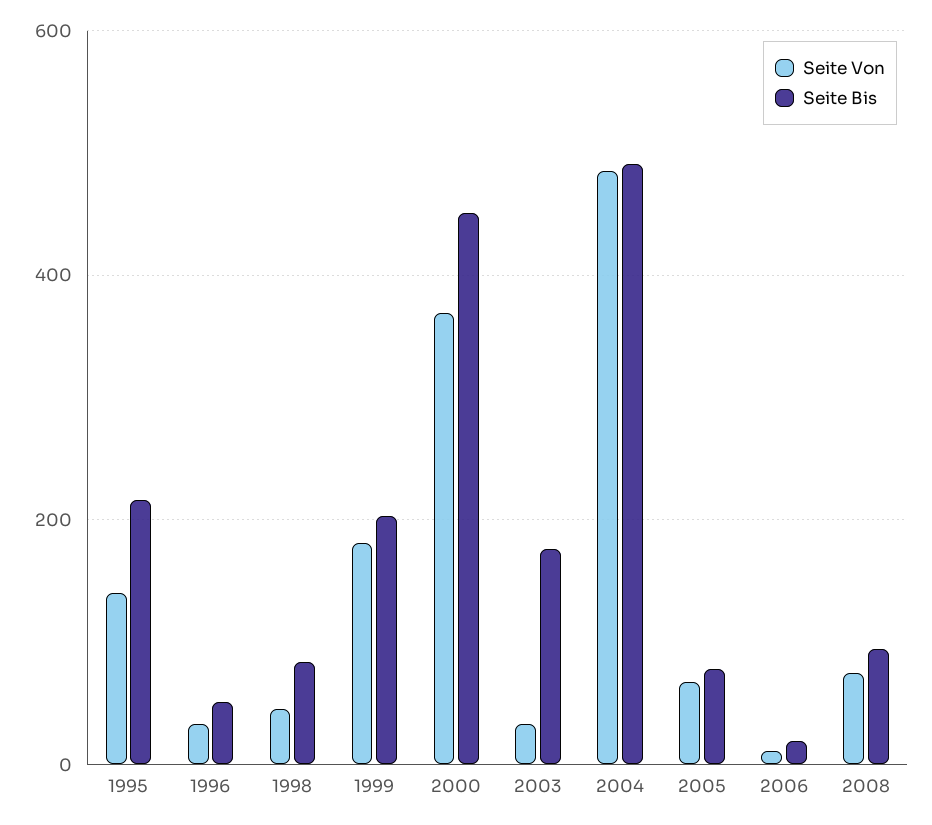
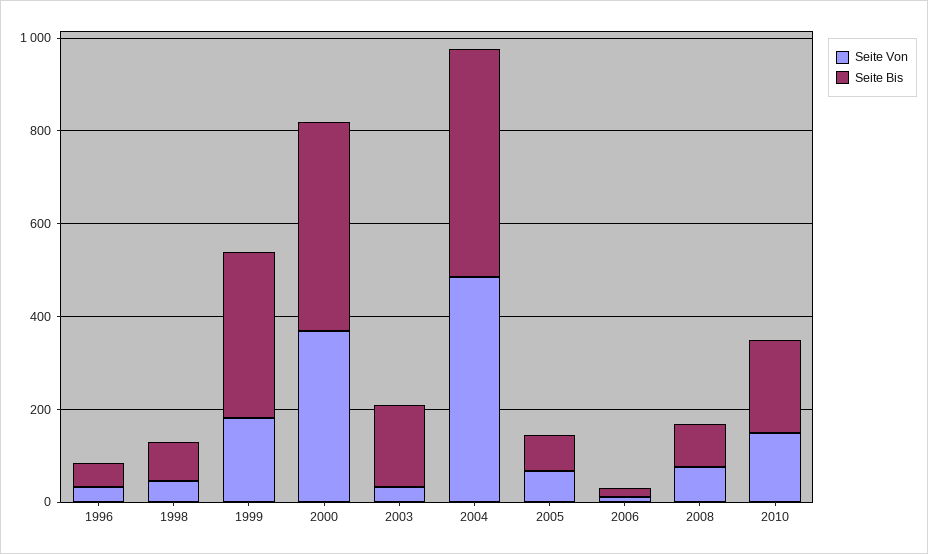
Seite Von, 1995: 140 -> none
Seite Bis, 1995: 220 -> none
Seite Bis, 1999: 200 -> 350
Seite Von, 2010: none -> 150
Seite Bis, 2010: none -> 200

